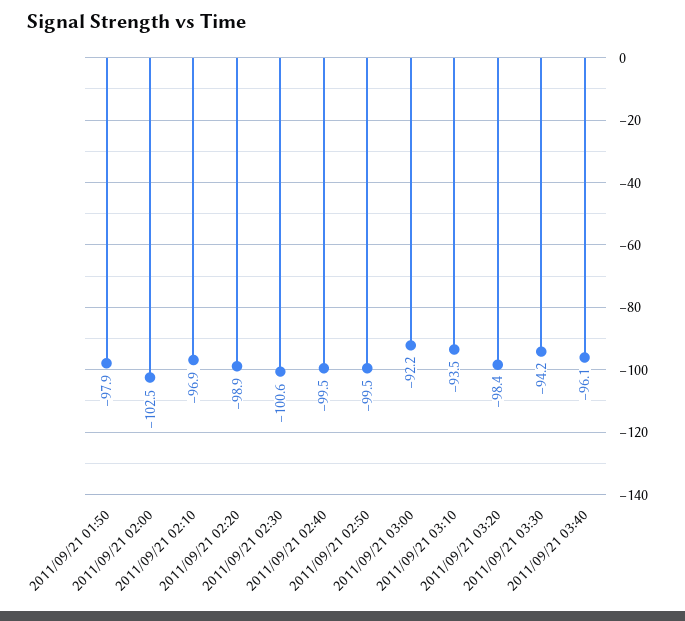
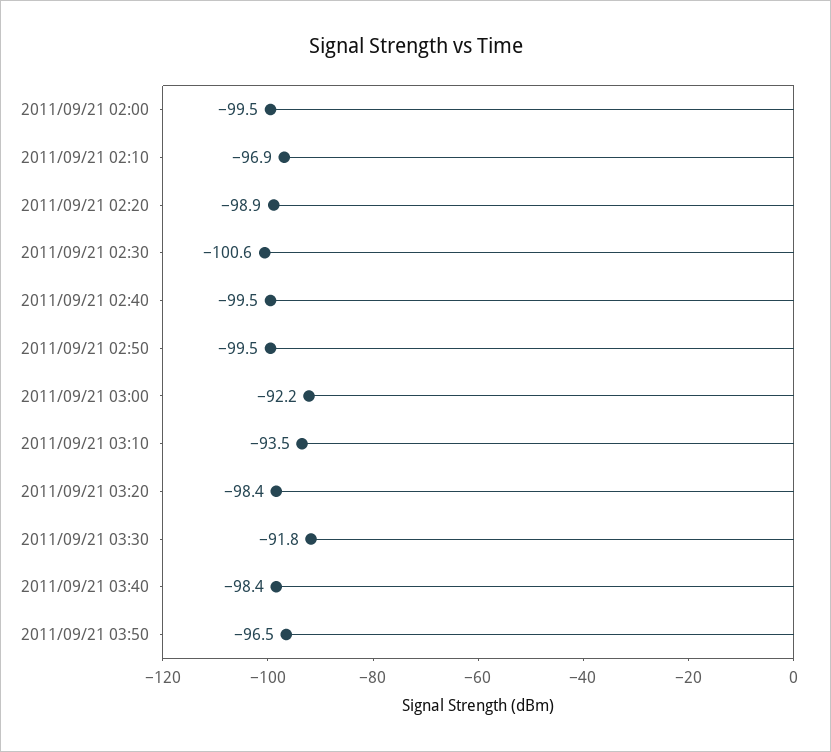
2011/09/21 01:50: -97.9 -> none
2011/09/21 02:00: -102.5 -> -99.5
2011/09/21 03:30: -94.2 -> -91.8
2011/09/21 03:40: -96.1 -> -98.4
2011/09/21 03:50: none -> -96.5

